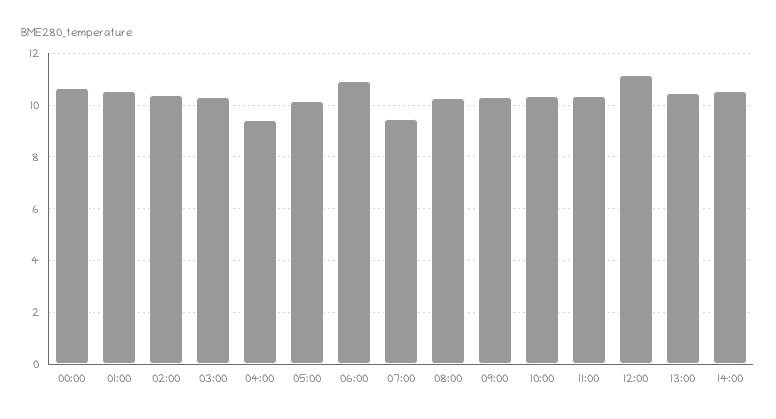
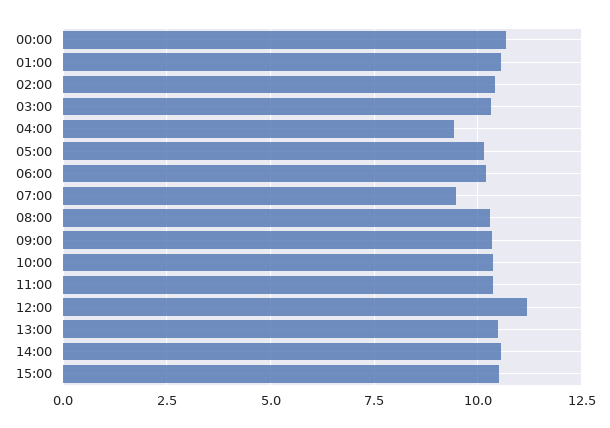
06:00: 11 -> 10.25
15:00: none -> 10.5

